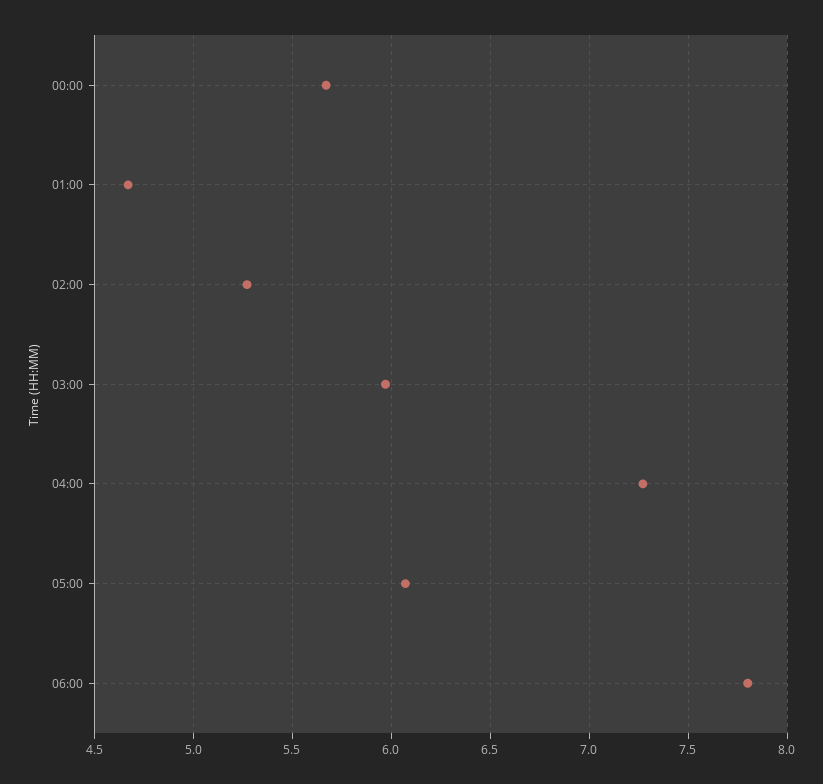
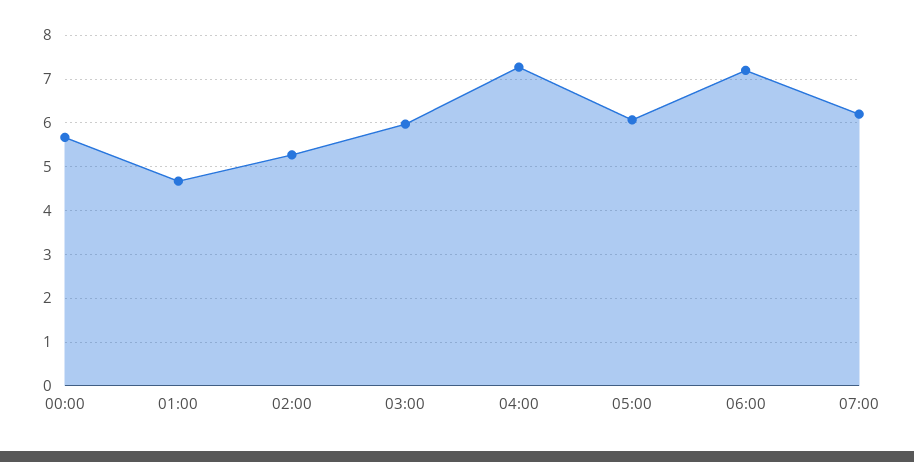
06:00: 7.8 -> 7.2
07:00: none -> 6.2

